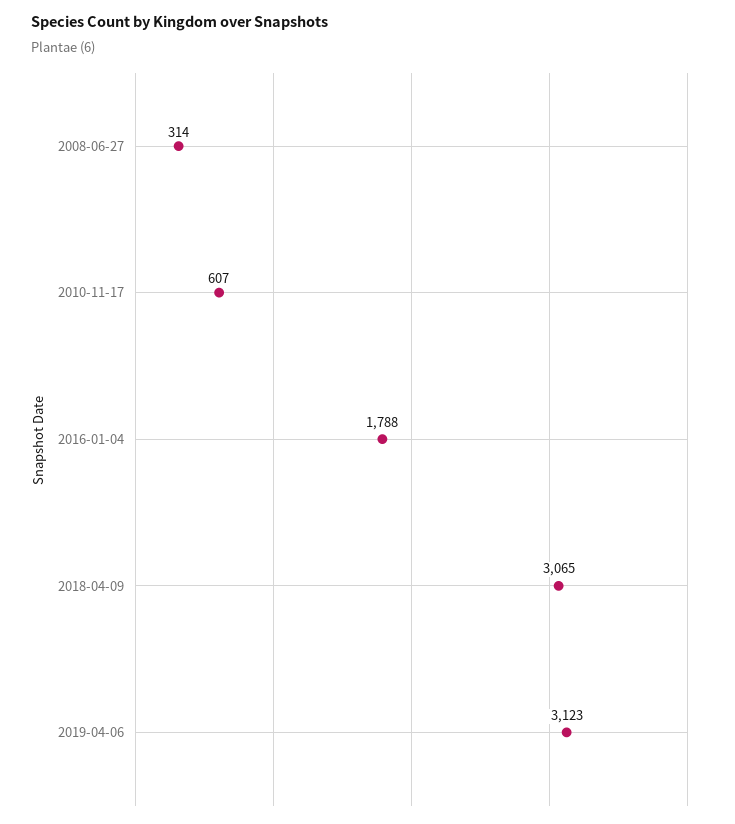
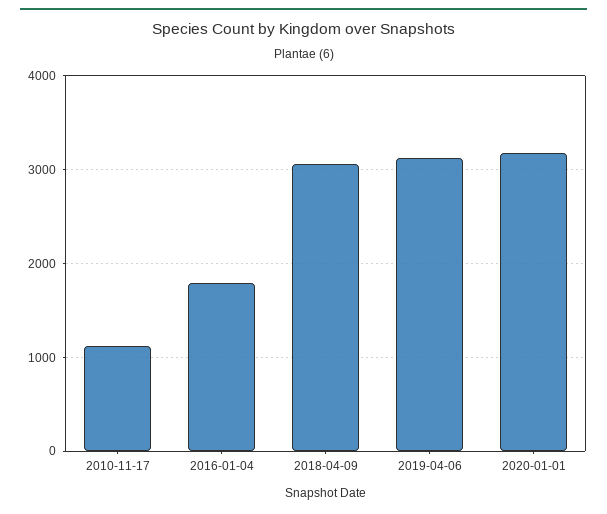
2008-06-27: 314 -> none
2010-11-17: 607 -> 1100
2020-01-01: none -> 3200

